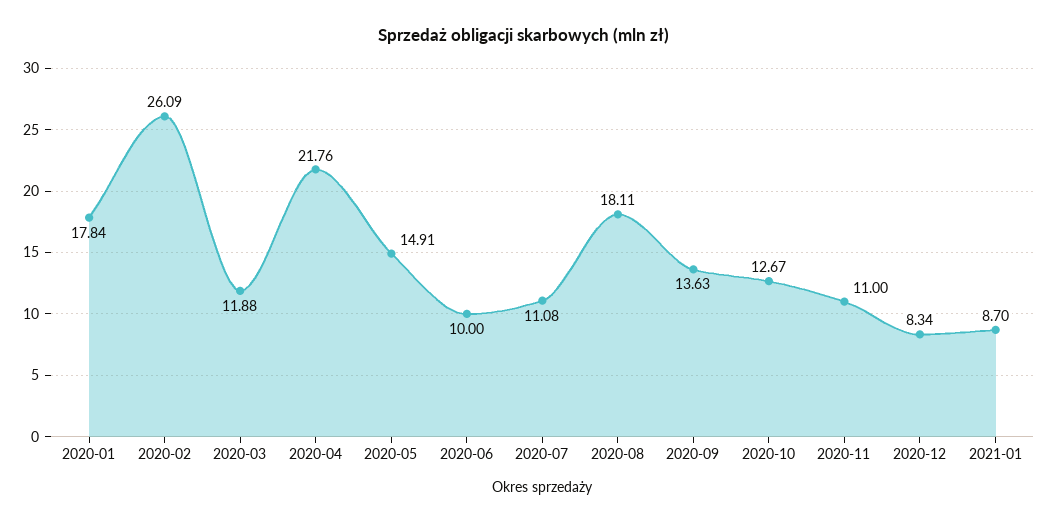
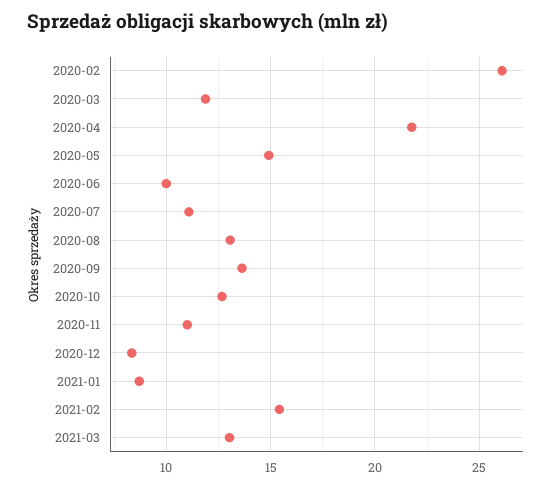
2020-01: 17.84 -> none
2020-08: 18.11 -> 13
2021-02: none -> 15.5
2021-03: none -> 13

